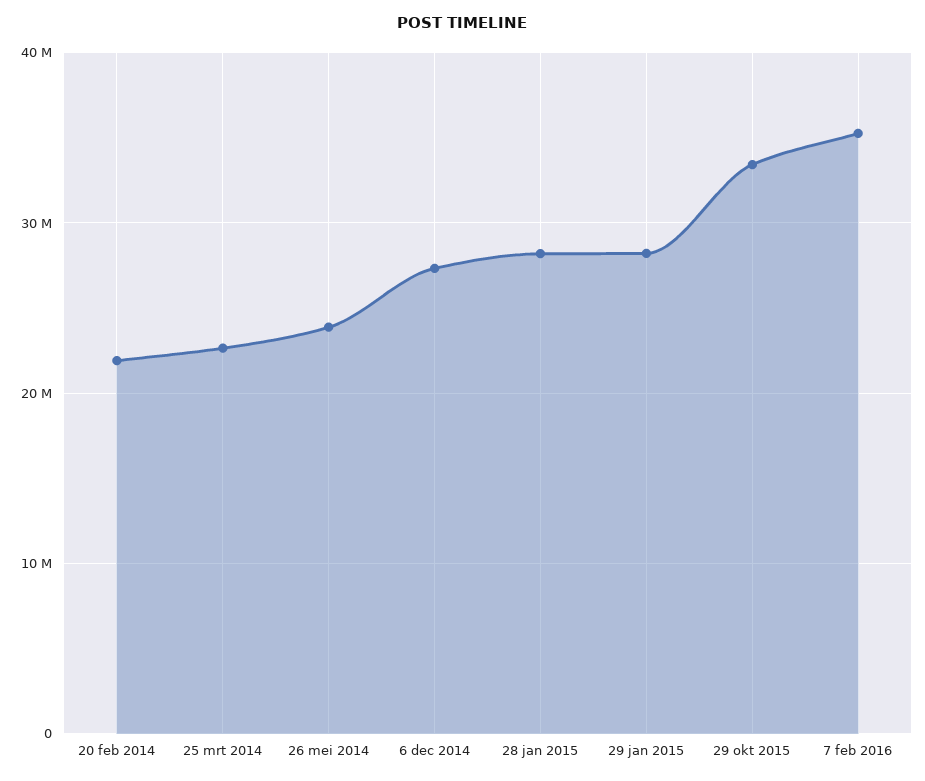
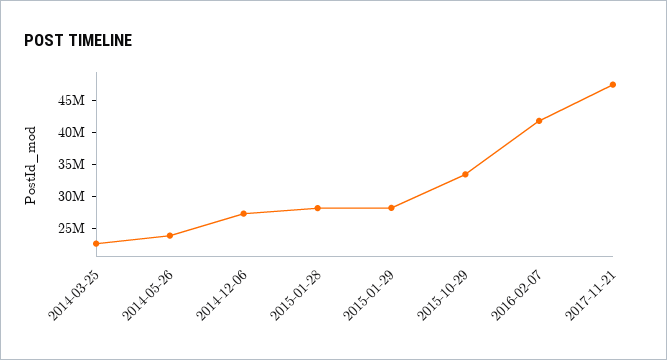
20 feb 2014: 22000000 -> none
7 feb 2016: 35000000 -> 42500000
2017-11-21: none -> 47500000

